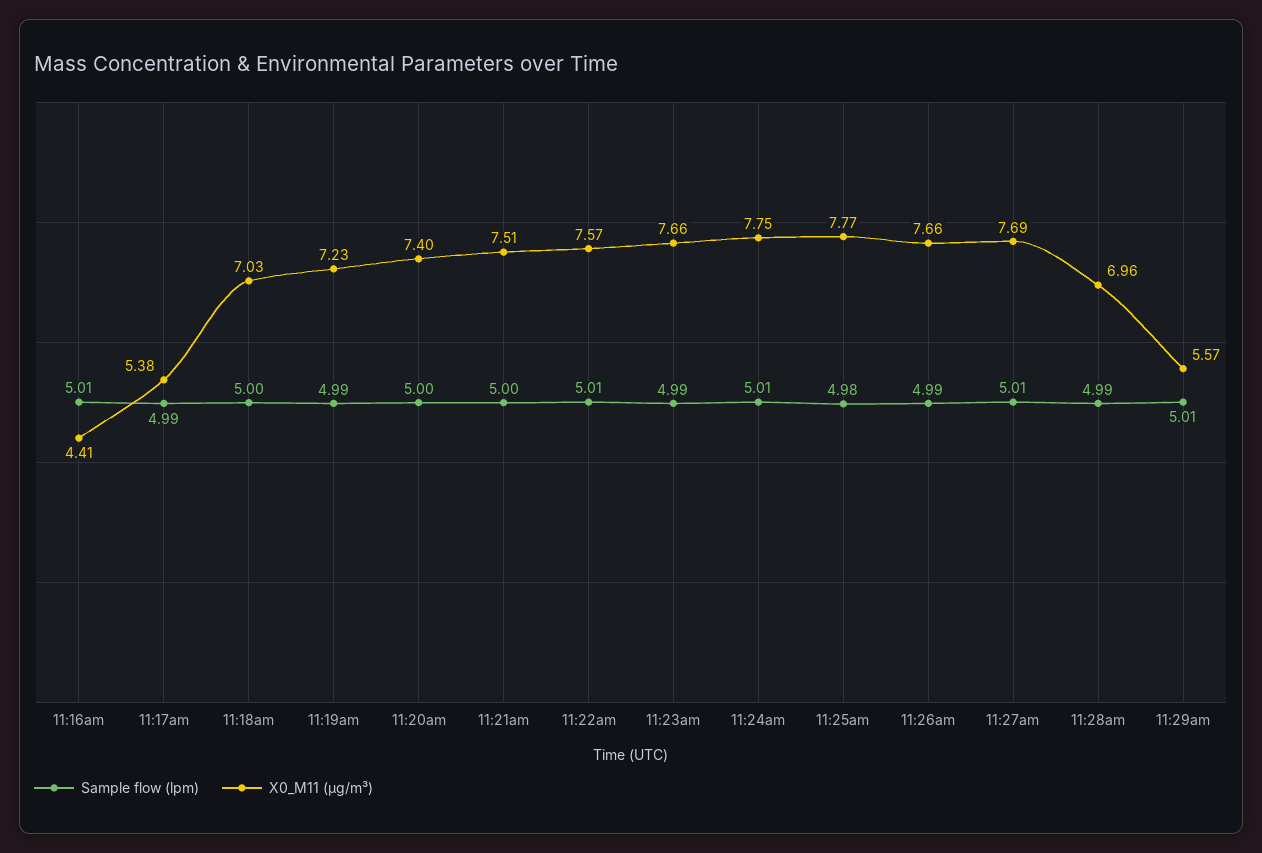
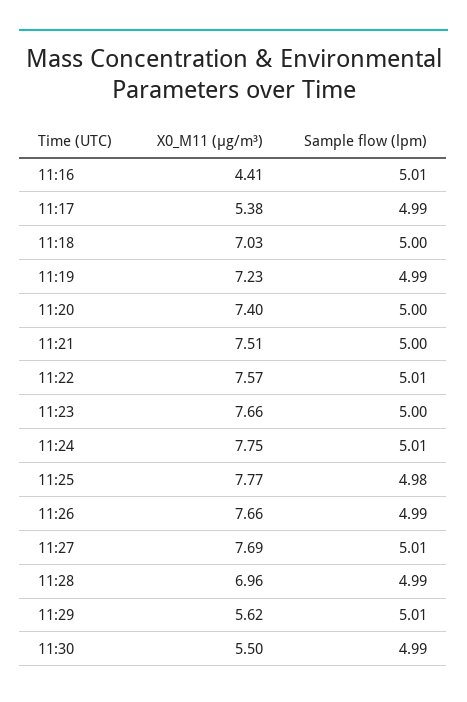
Sample flow (lpm), 11:23am: 4.99 -> 5
X0_M11 (μg/m³), 11:29am: 5.57 -> 5.62
X0_M11 (μg/m³), 11:30: none -> 5.5
Sample flow (lpm), 11:30: none -> 4.99

